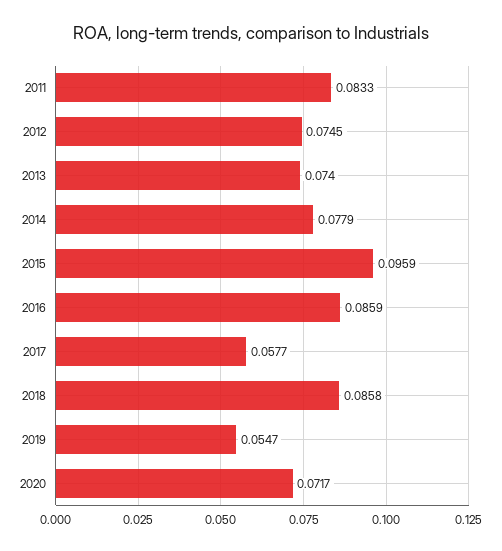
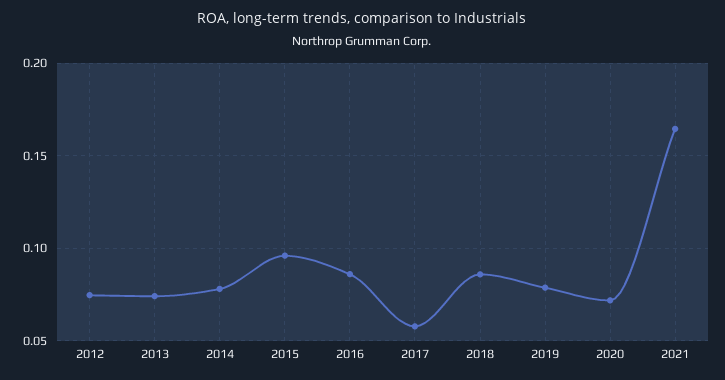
2011: 0.0833 -> none
2019: 0.0547 -> 0.08
2021: none -> 0.165

